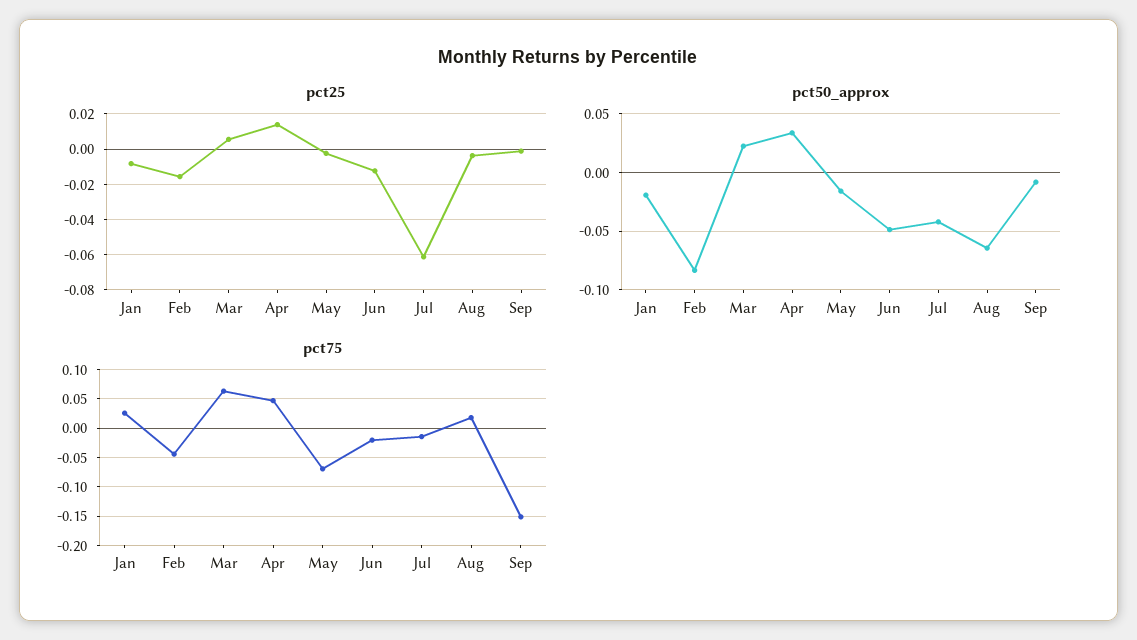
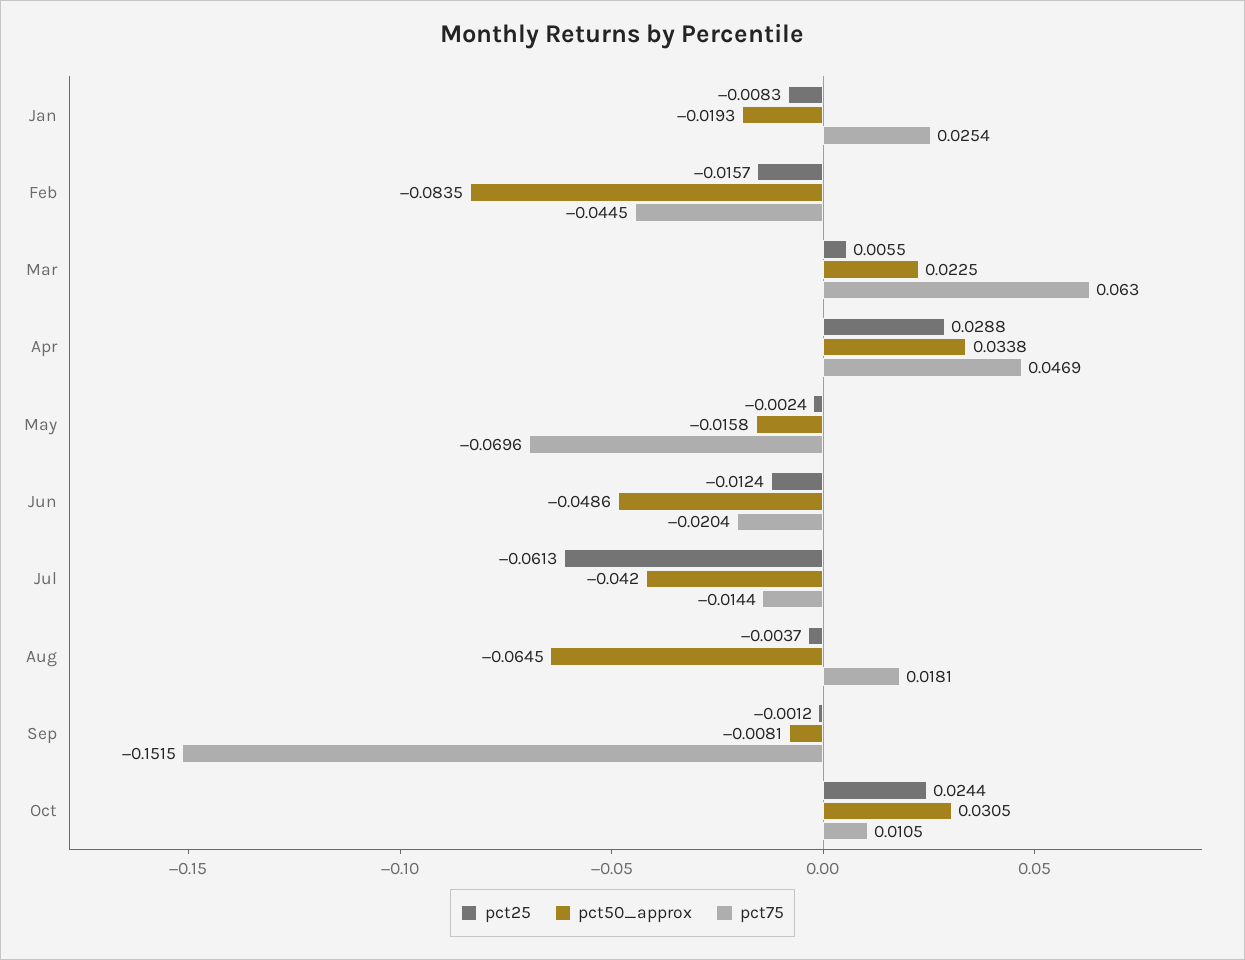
pct25, Apr: 0.015 -> 0.0288
pct25, Oct: none -> 0.0244
pct50_approx, Oct: none -> 0.0305
pct75, Oct: none -> 0.0105

